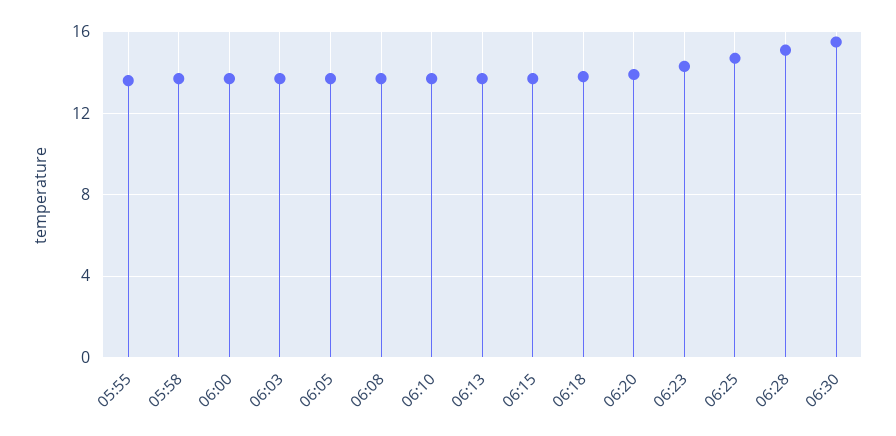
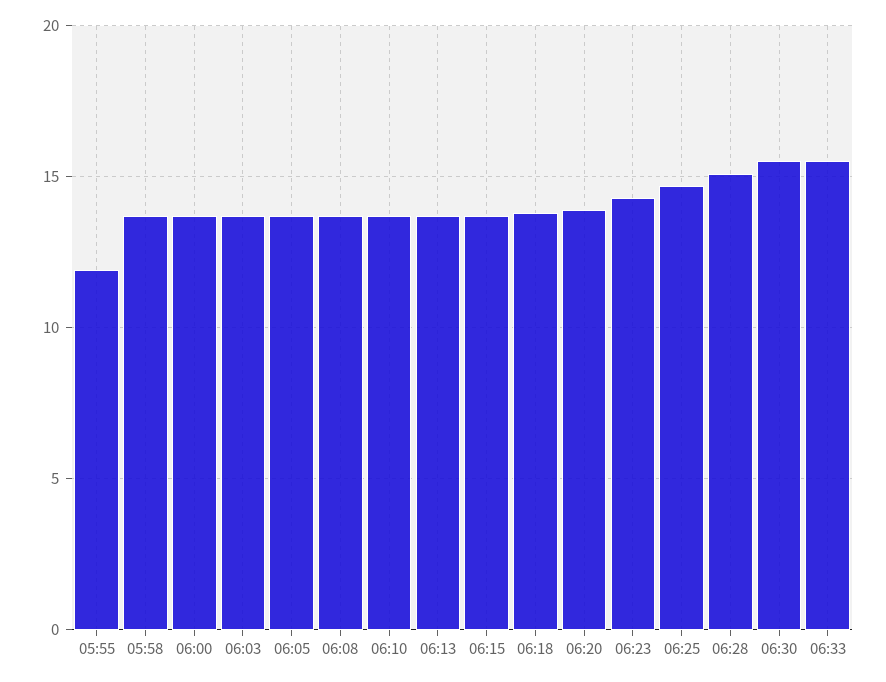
05:55: 13.5 -> 12
06:33: none -> 15.5

